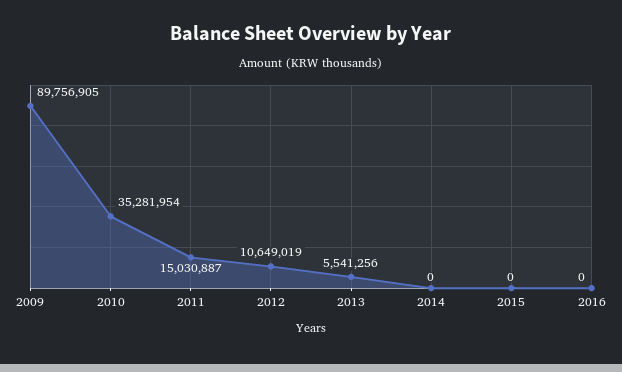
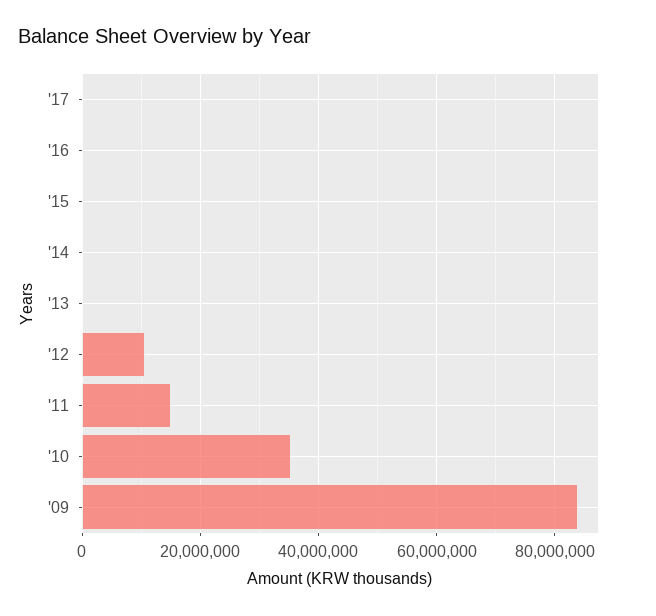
2009: 89756905 -> 84000000
2013: 5541256 -> 0
'17: none -> 0

